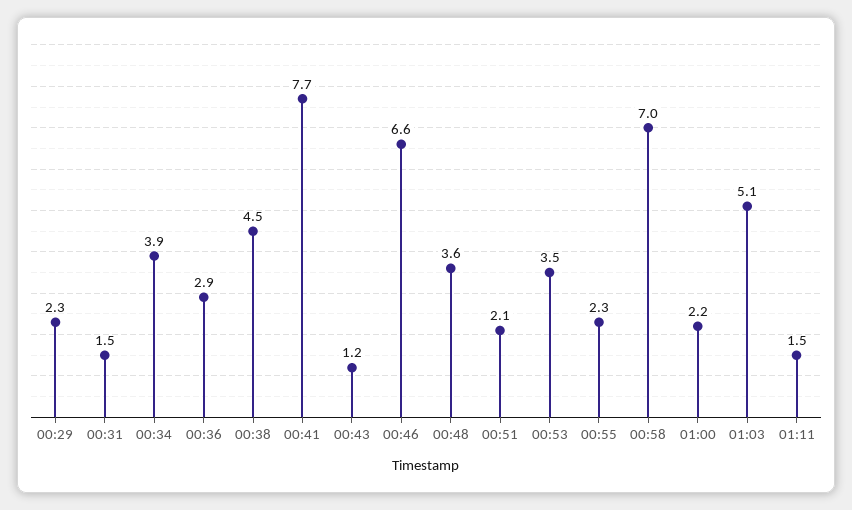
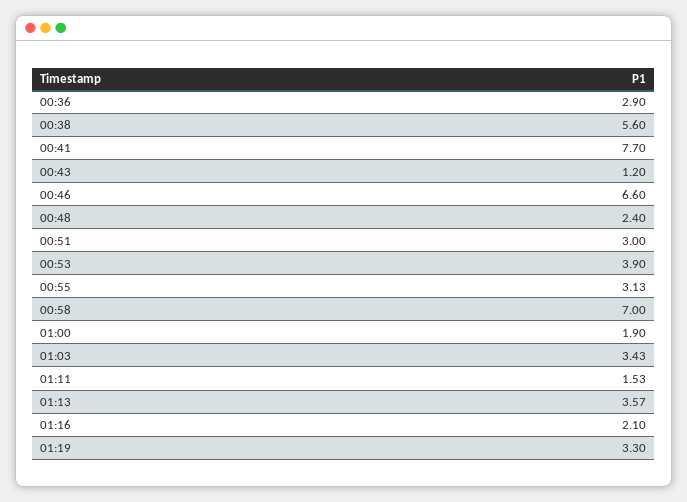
00:29: 2.3 -> none
00:31: 1.5 -> none
00:34: 3.9 -> none
00:38: 4.5 -> 5.6
00:48: 3.6 -> 2.4
00:51: 2.1 -> 3
00:53: 3.5 -> 3.9
00:55: 2.3 -> 3.13
01:00: 2.2 -> 1.9
01:03: 5.1 -> 3.43
01:13: none -> 3.57
01:16: none -> 2.1
01:19: none -> 3.3

